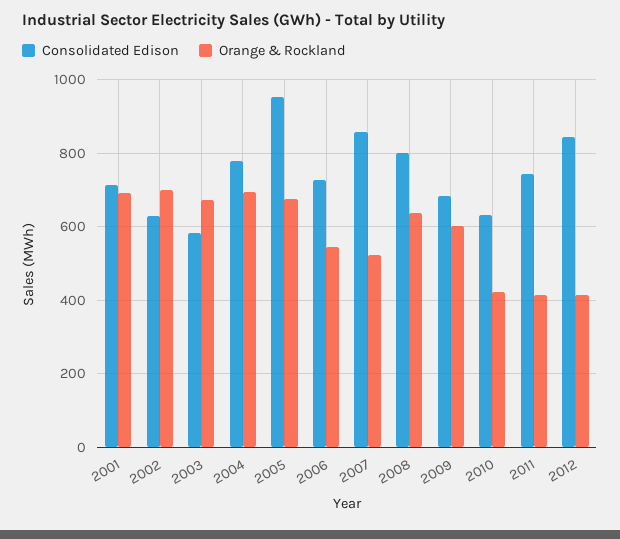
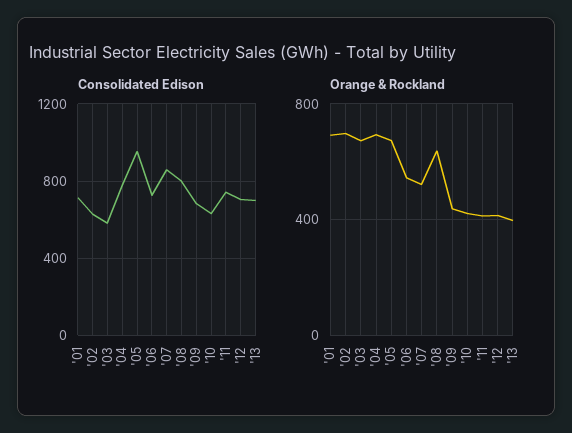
Orange & Rockland, 2009: 600 -> 450
Consolidated Edison, 2012: 840 -> 700
Consolidated Edison, '13: none -> 700
Orange & Rockland, '13: none -> 400

